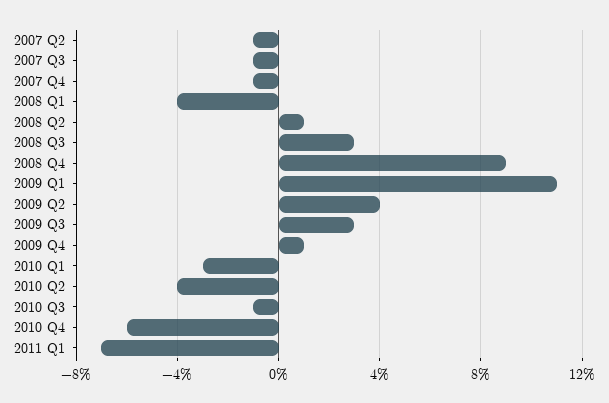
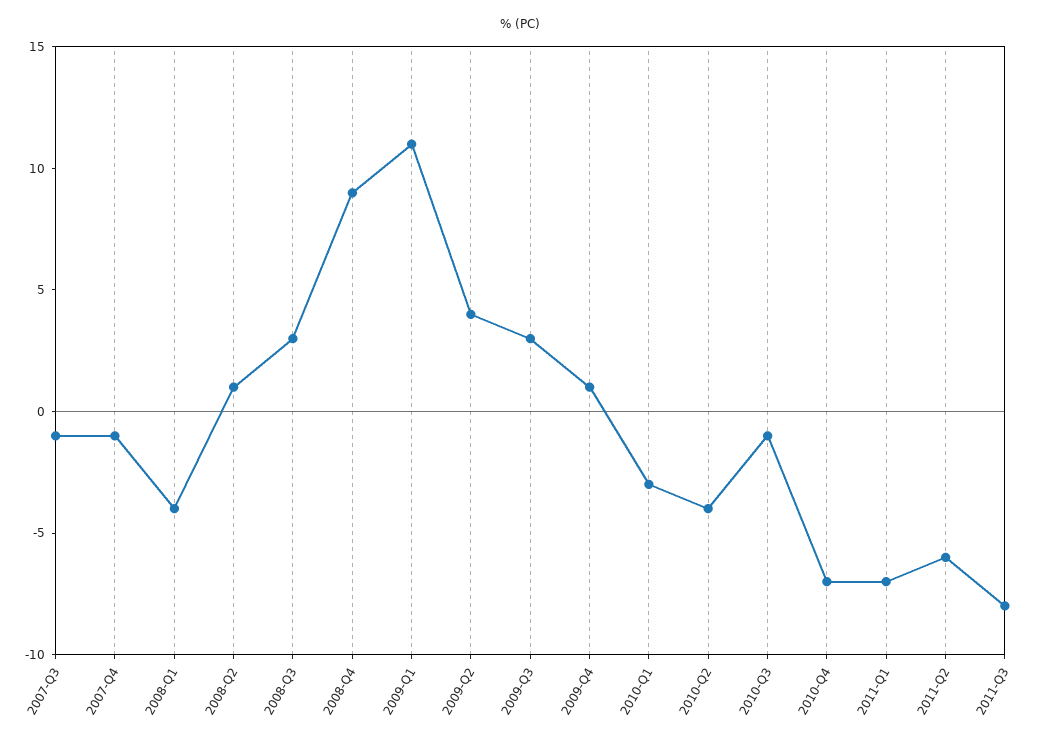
2007 Q2: -1 -> none
2010 Q4: -6 -> -7
2011-Q2: none -> -6
2011-Q3: none -> -8

